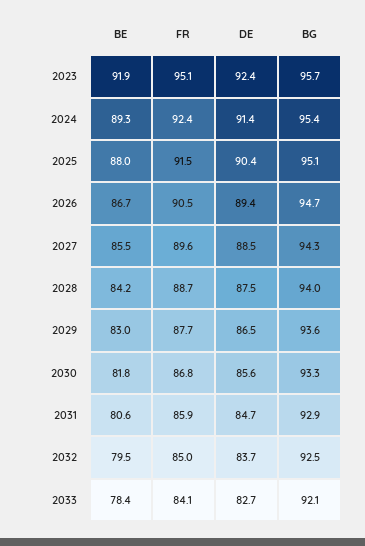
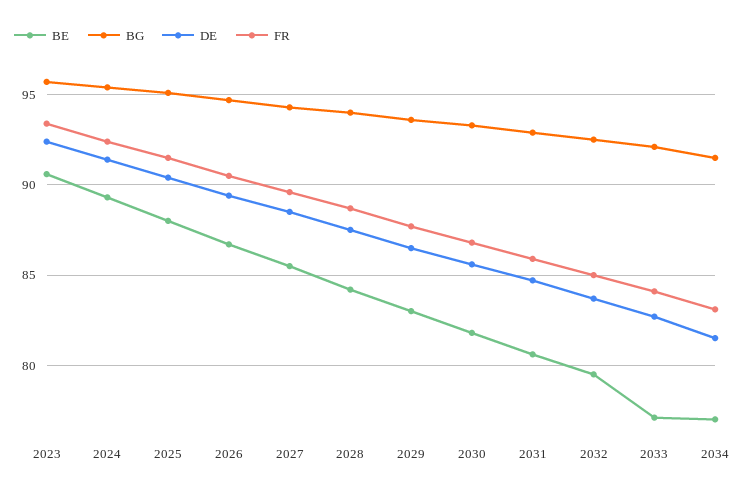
BE, 2023: 91.9 -> 90.5
FR, 2023: 95.1 -> 93.5
BE, 2033: 78.4 -> 77
BE, 2034: none -> 77
BG, 2034: none -> 91.5
DE, 2034: none -> 81.5
FR, 2034: none -> 83

